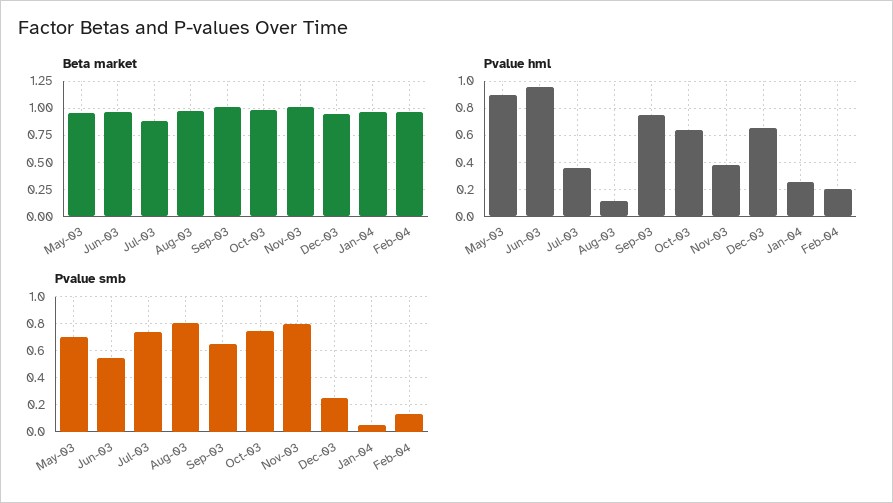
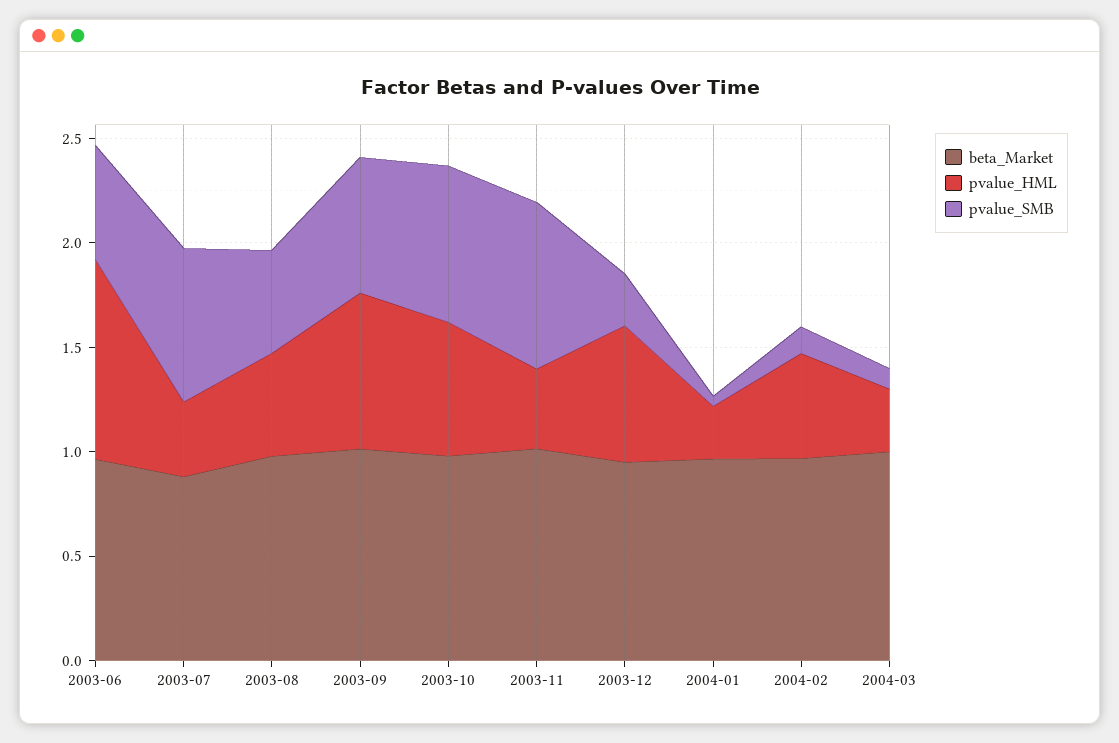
Beta market, May-03: 1 -> none
Pvalue hml, May-03: 0.9 -> none
Pvalue hml, Aug-03: 0.1 -> 0.5
Pvalue hml, Feb-04: 0.2 -> 0.5
Pvalue smb, May-03: 0.7 -> none
Pvalue smb, Aug-03: 0.8 -> 0.5
Beta market, 2004-03: none -> 1
Pvalue hml, 2004-03: none -> 0.3
Pvalue smb, 2004-03: none -> 0.1

